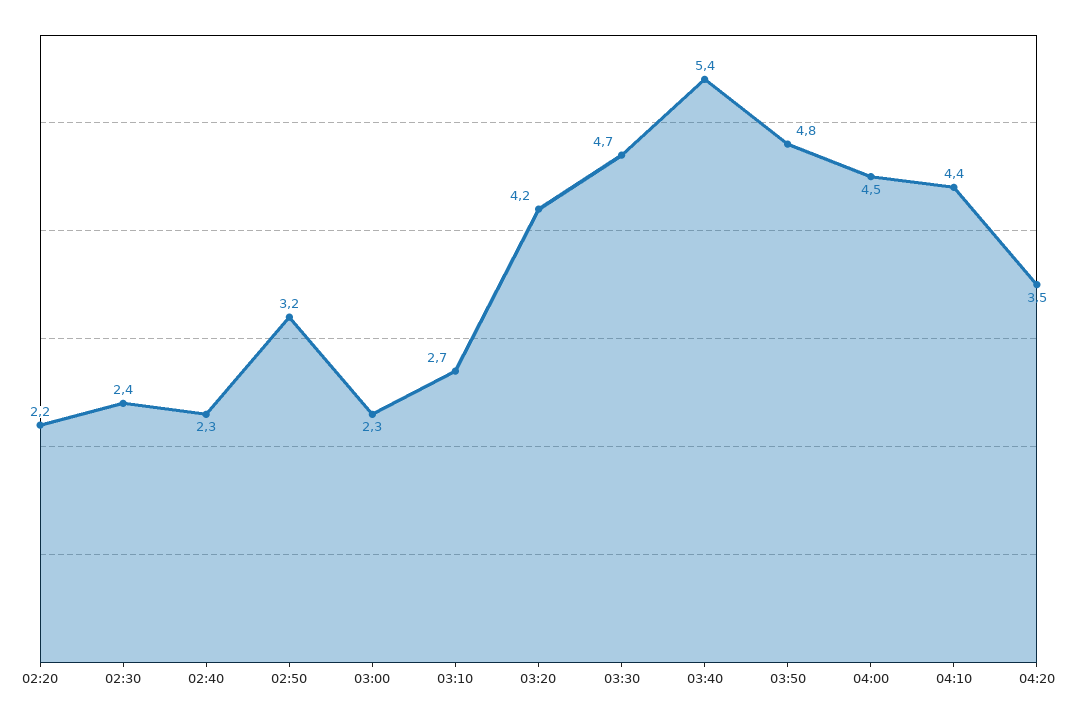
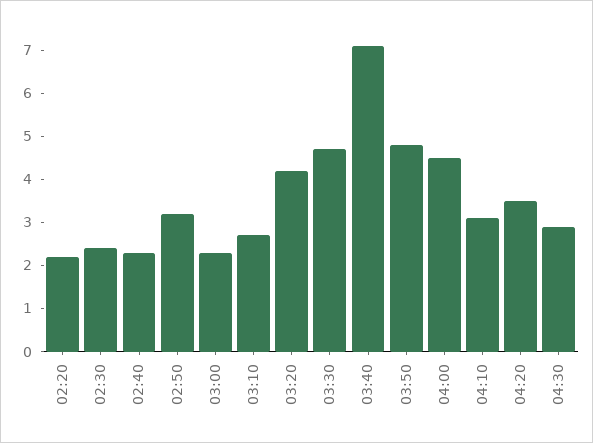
03:40: 5.4 -> 7
04:10: 4.4 -> 3
04:30: none -> 3

